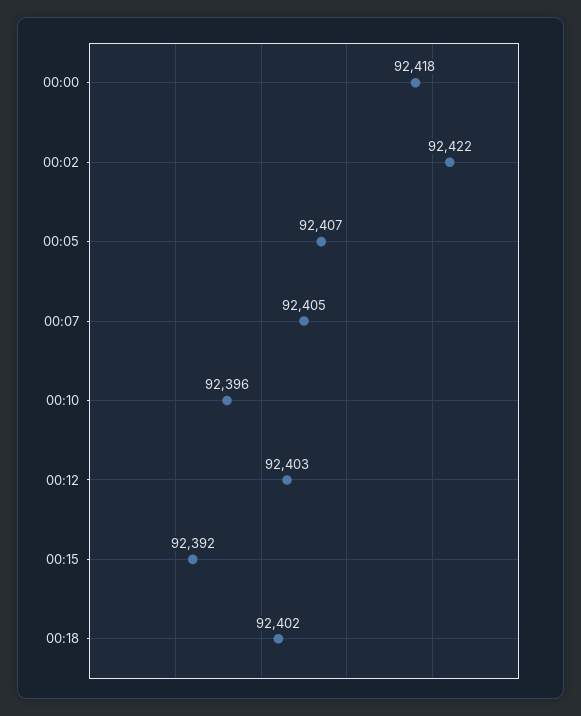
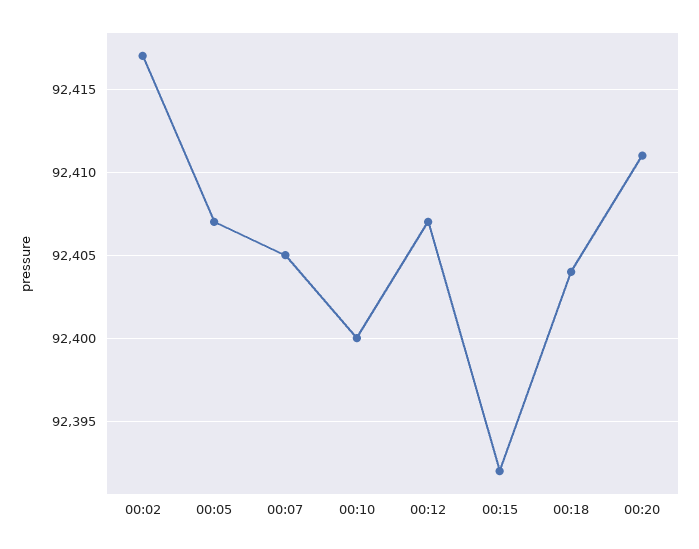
00:00: 92418 -> none
00:02: 92422 -> 92417
00:10: 92396 -> 92400
00:12: 92403 -> 92407
00:18: 92402 -> 92404
00:20: none -> 92411

